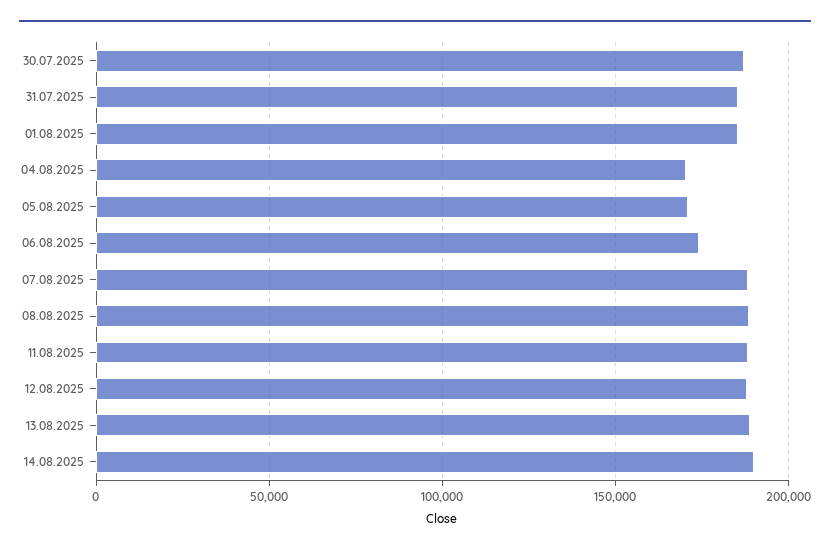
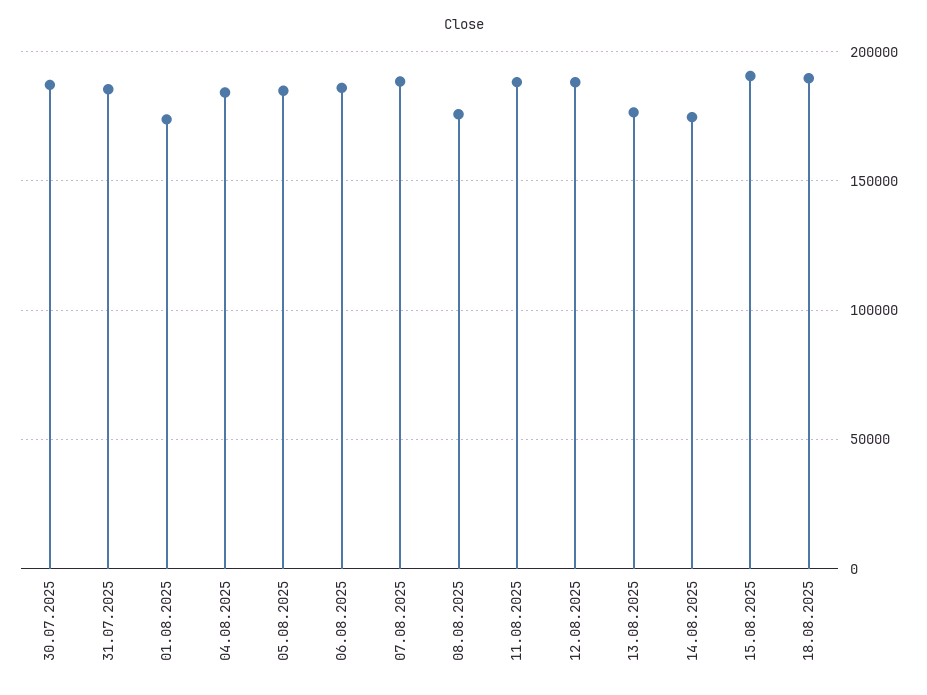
01.08.2025: 185000 -> 175000
04.08.2025: 170000 -> 185000
05.08.2025: 170000 -> 185000
06.08.2025: 175000 -> 185000
08.08.2025: 190000 -> 175000
13.08.2025: 190000 -> 175000
14.08.2025: 190000 -> 175000
15.08.2025: none -> 190000
18.08.2025: none -> 190000

